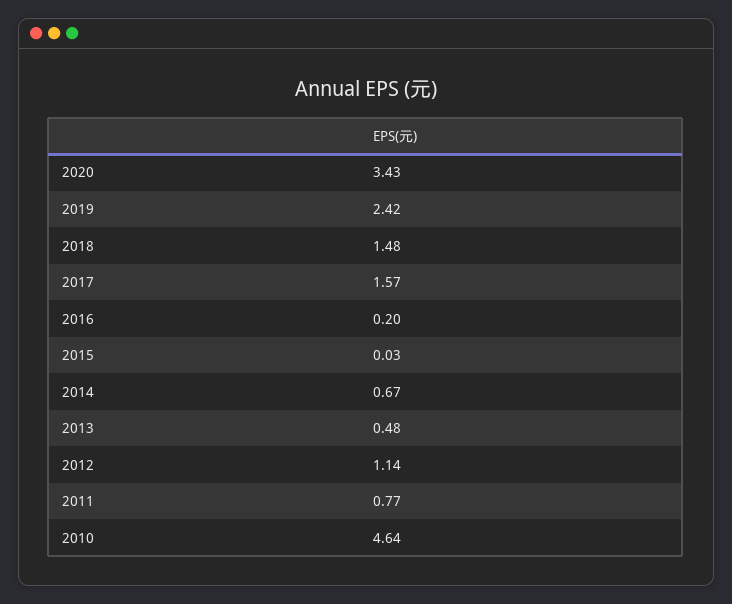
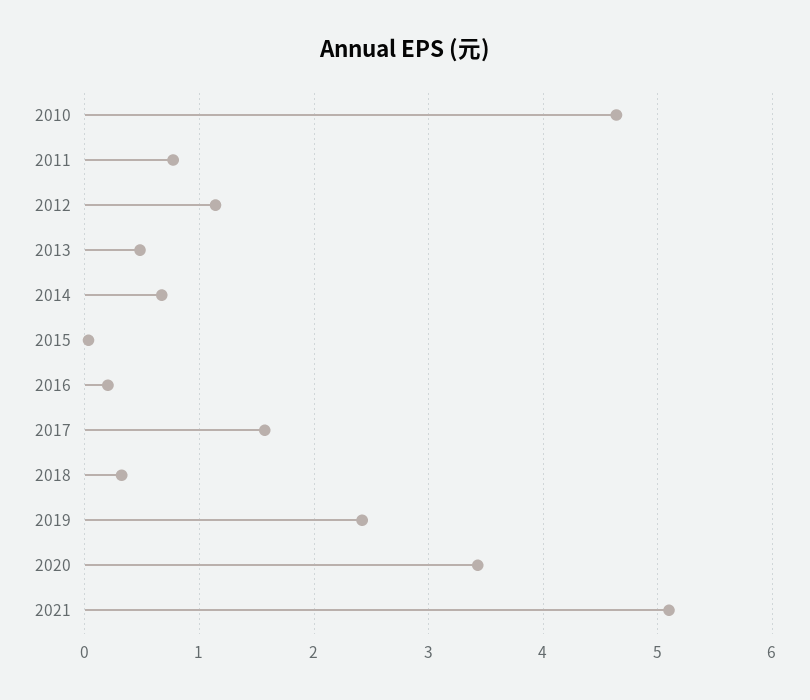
2018: 1.48 -> 0.3
2021: none -> 5.1

